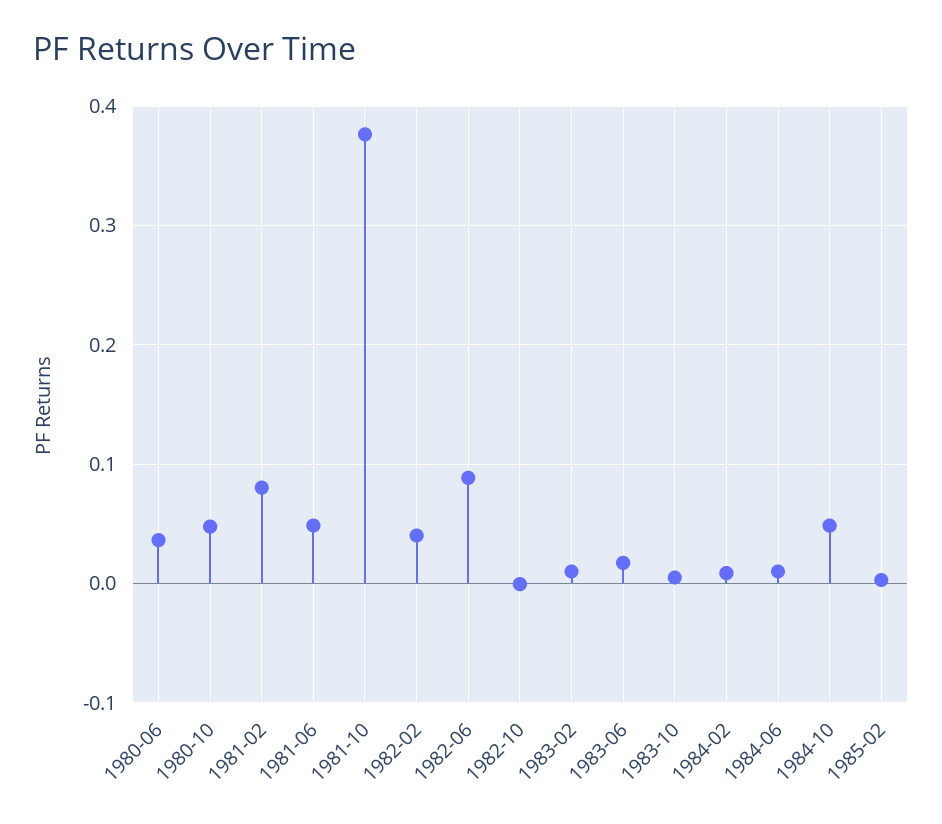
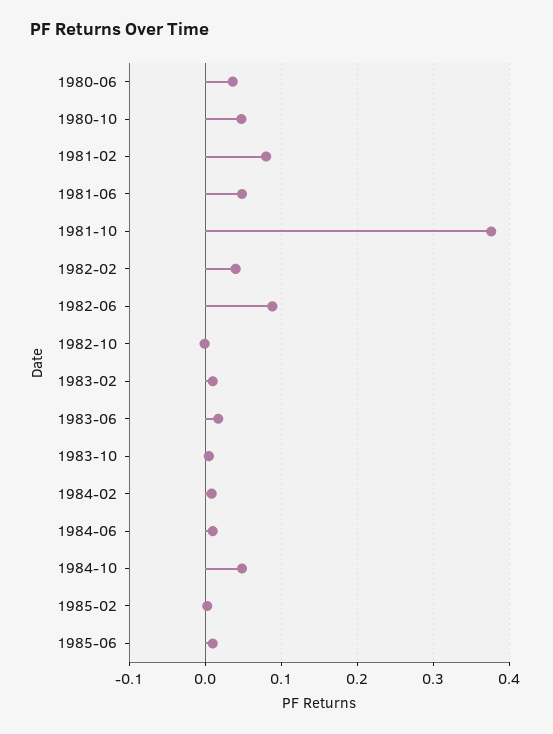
1985-06: none -> 0.01

